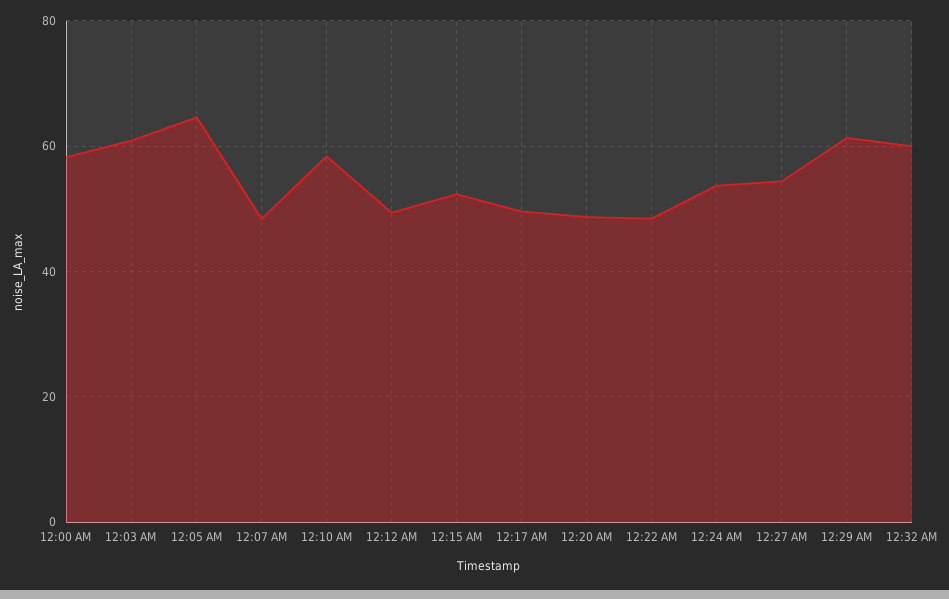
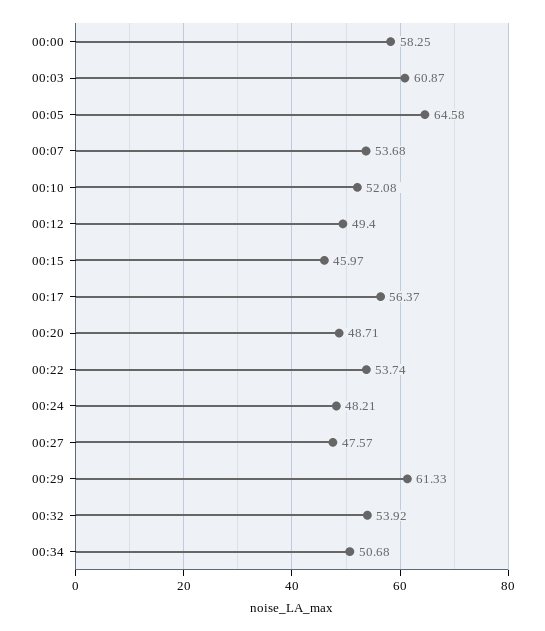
12:07 AM: 48 -> 53.68
12:10 AM: 58 -> 52.08
12:15 AM: 52 -> 45.97
12:17 AM: 50 -> 56.37
12:22 AM: 48 -> 53.74
12:24 AM: 54 -> 48.21
12:27 AM: 54 -> 47.57
12:32 AM: 60 -> 53.92
00:34: none -> 50.68

